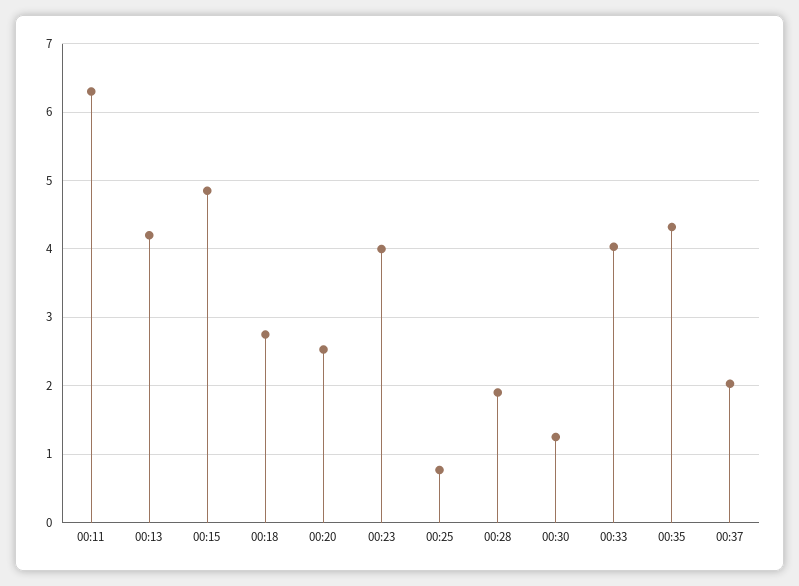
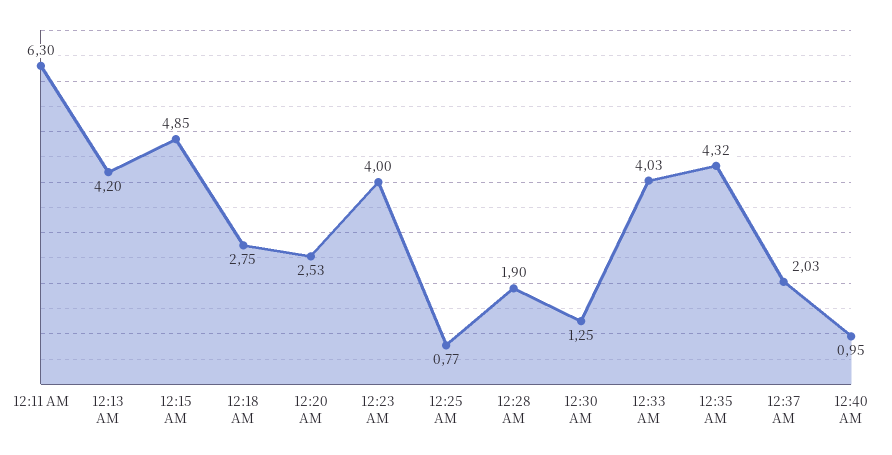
12:40 AM: none -> 0.95

